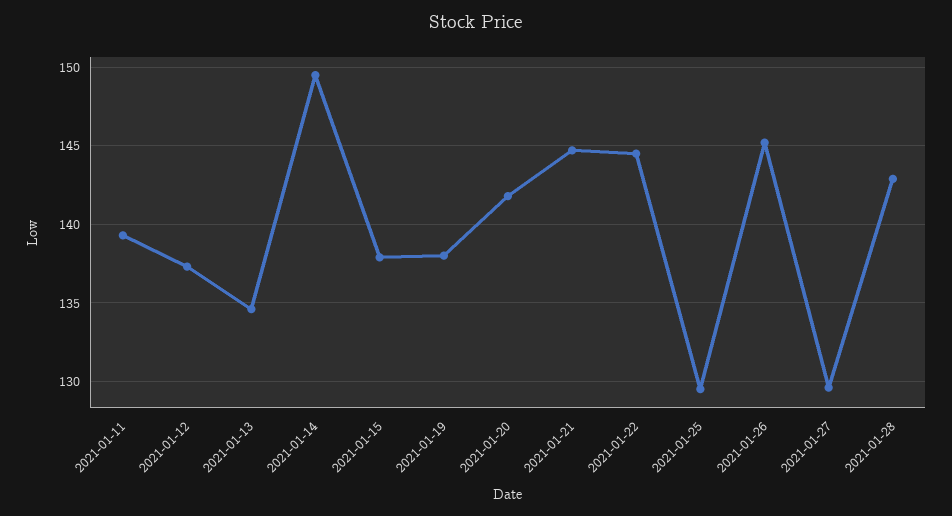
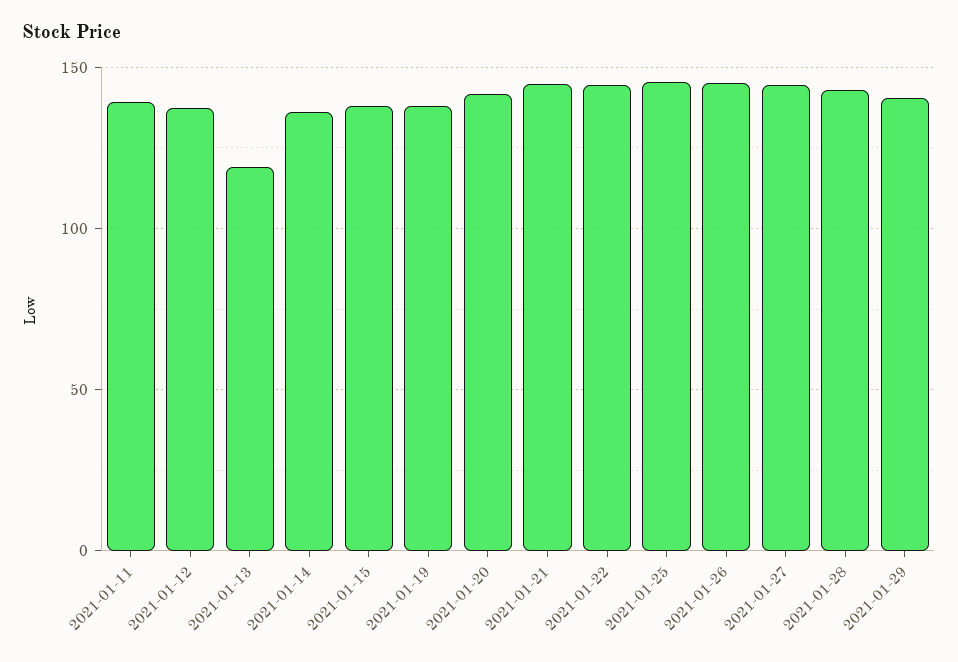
2021-01-13: 134.5 -> 120
2021-01-14: 149.5 -> 135
2021-01-25: 129.5 -> 145
2021-01-27: 129.5 -> 145
2021-01-29: none -> 140

